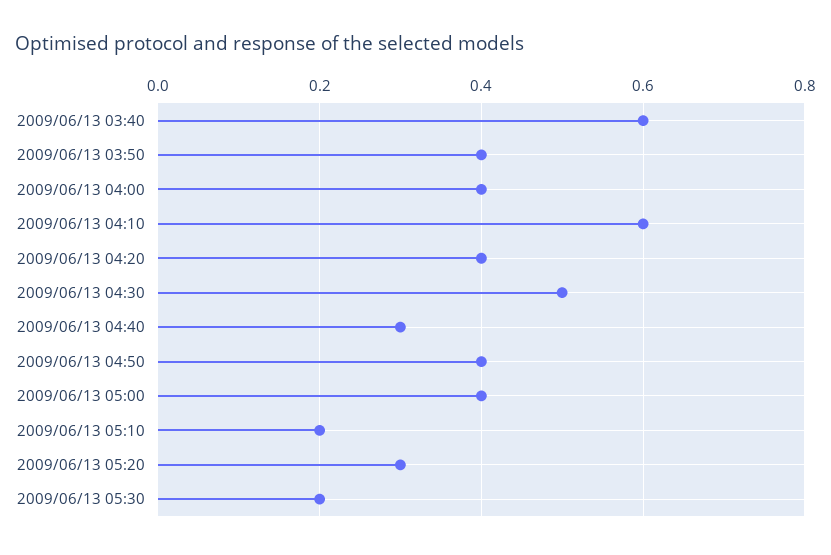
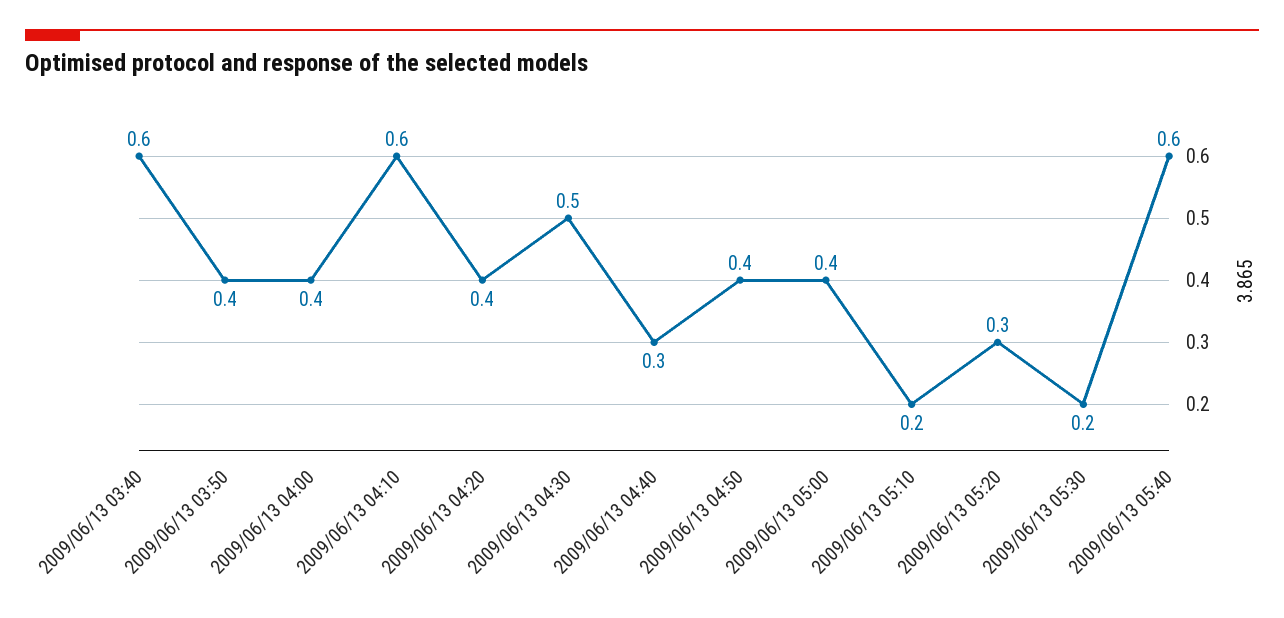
2009/06/13 05:40: none -> 0.6

